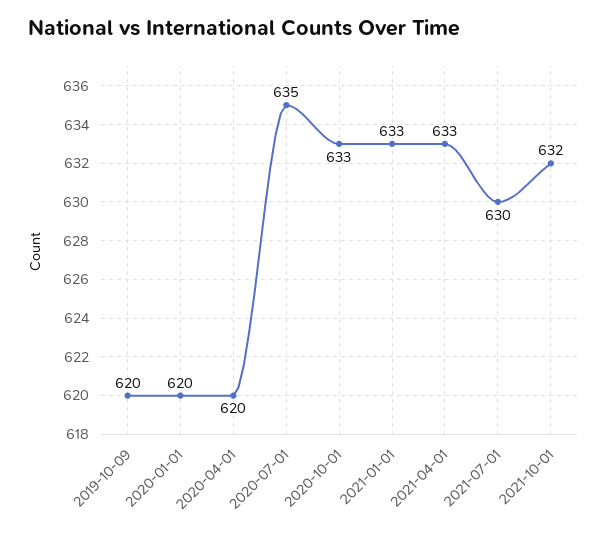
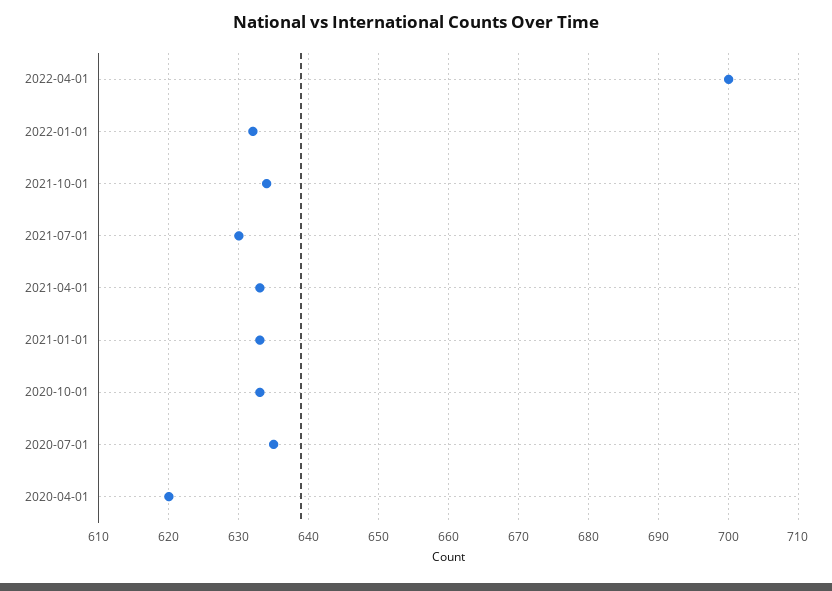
2019-10-09: 620 -> none
2020-01-01: 620 -> none
2021-10-01: 632 -> 634
2022-04-01: none -> 700
2022-01-01: none -> 632

